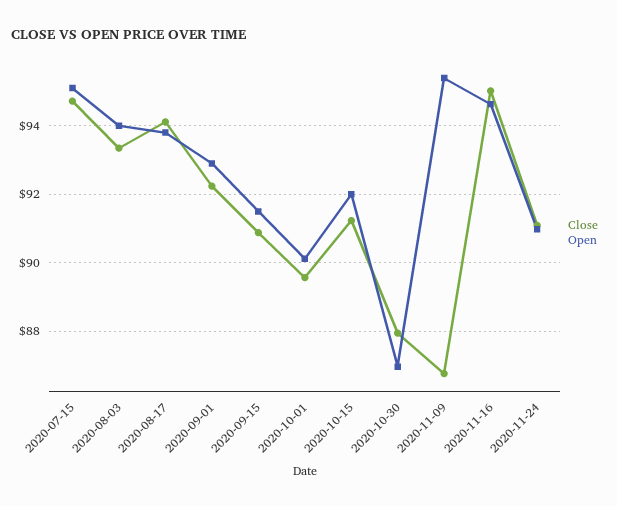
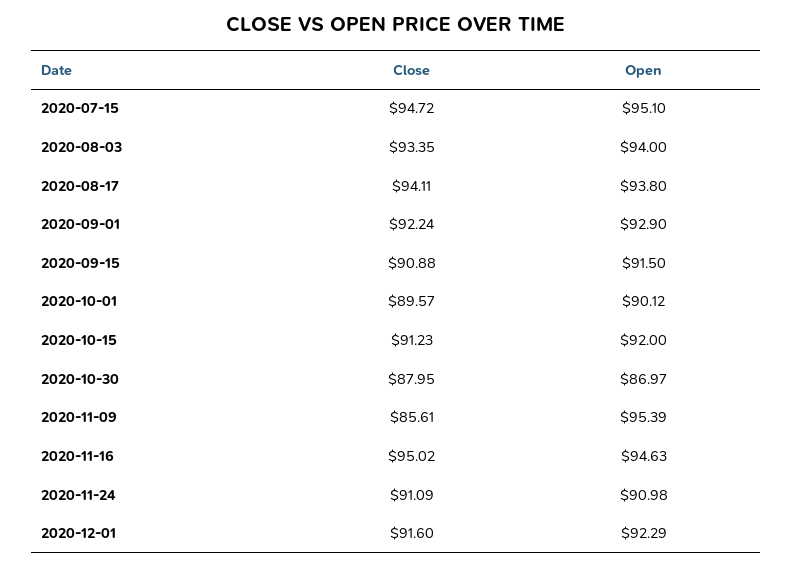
Close, 2020-11-09: 86.8 -> 85.61
Close, 2020-12-01: none -> 91.6
Open, 2020-12-01: none -> 92.29

